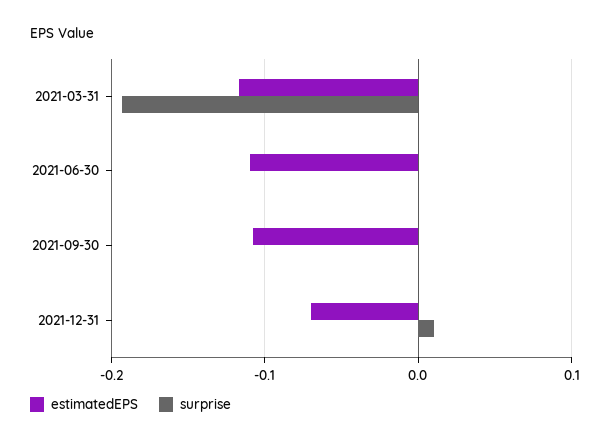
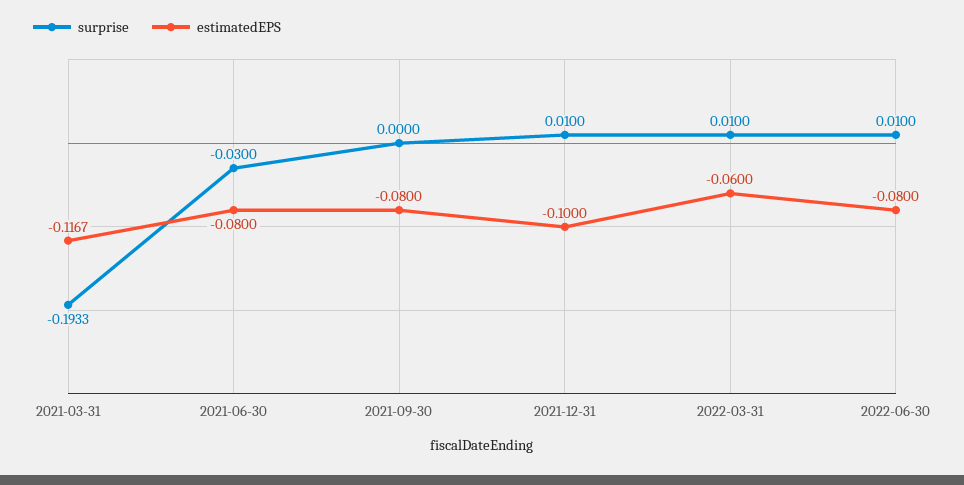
estimatedEPS, 2021-06-30: -0.11 -> -0.08
surprise, 2021-06-30: 0 -> -0.03
estimatedEPS, 2021-09-30: -0.11 -> -0.08
estimatedEPS, 2021-12-31: -0.07 -> -0.1
surprise, 2022-03-31: none -> 0.01
estimatedEPS, 2022-03-31: none -> -0.06
surprise, 2022-06-30: none -> 0.01
estimatedEPS, 2022-06-30: none -> -0.08

